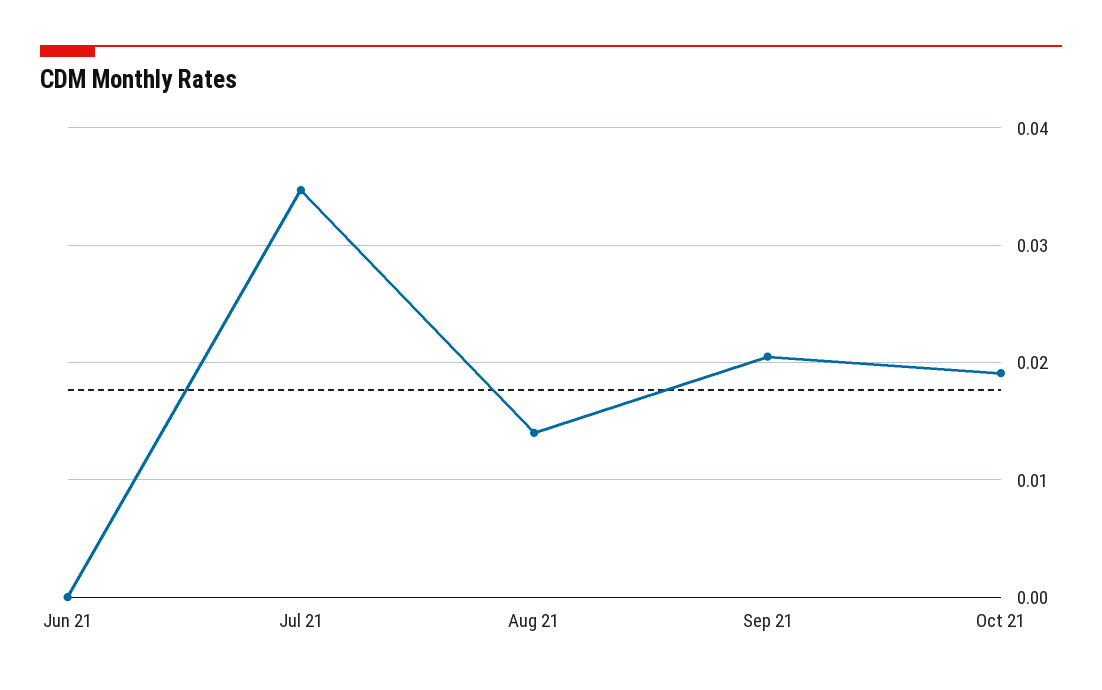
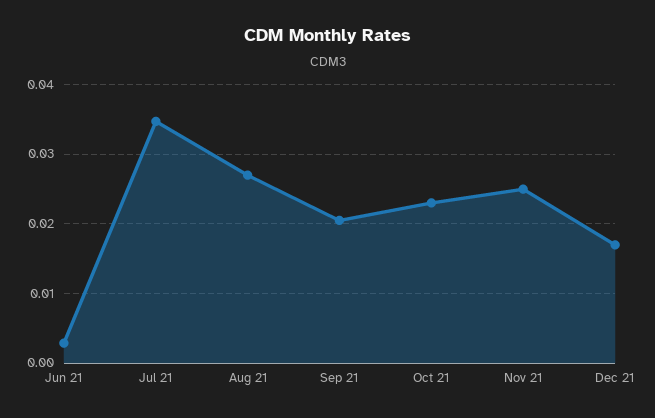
Jun 21: 0 -> 0.003
Aug 21: 0.014 -> 0.027
Oct 21: 0.019 -> 0.023
Nov 21: none -> 0.025
Dec 21: none -> 0.017

